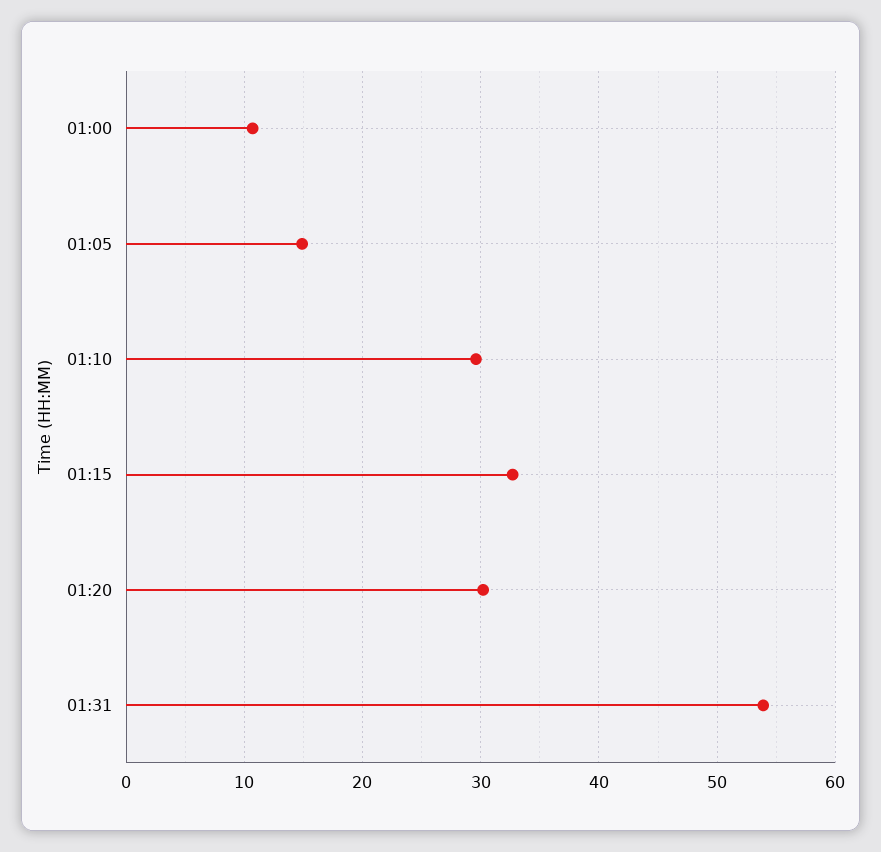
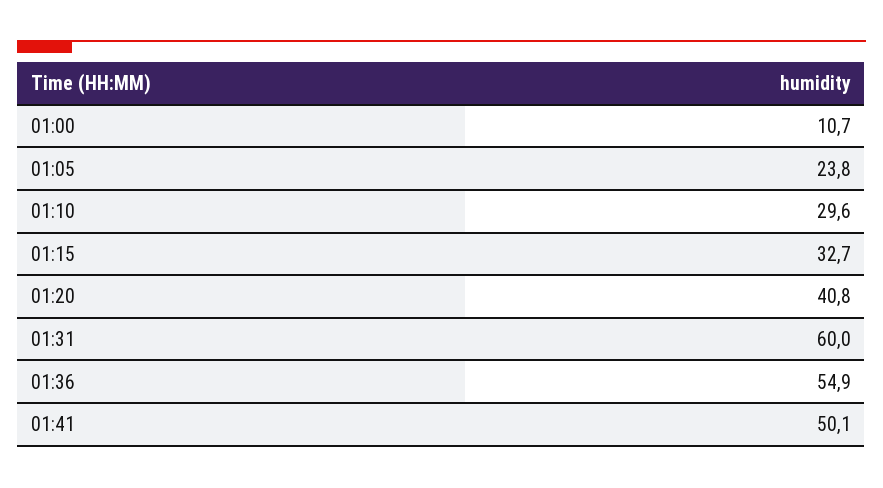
01:05: 15 -> 23.8
01:20: 30 -> 40.8
01:31: 54 -> 60
01:36: none -> 54.9
01:41: none -> 50.1

